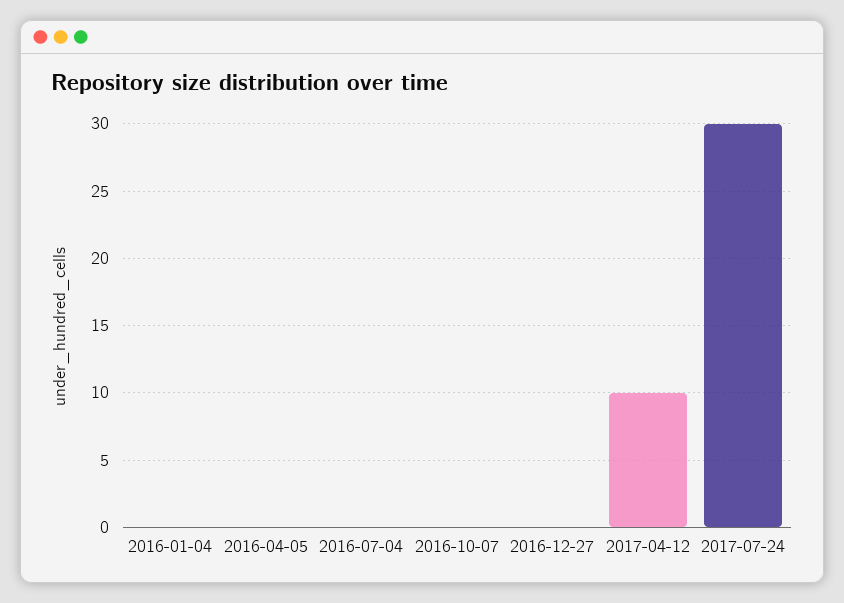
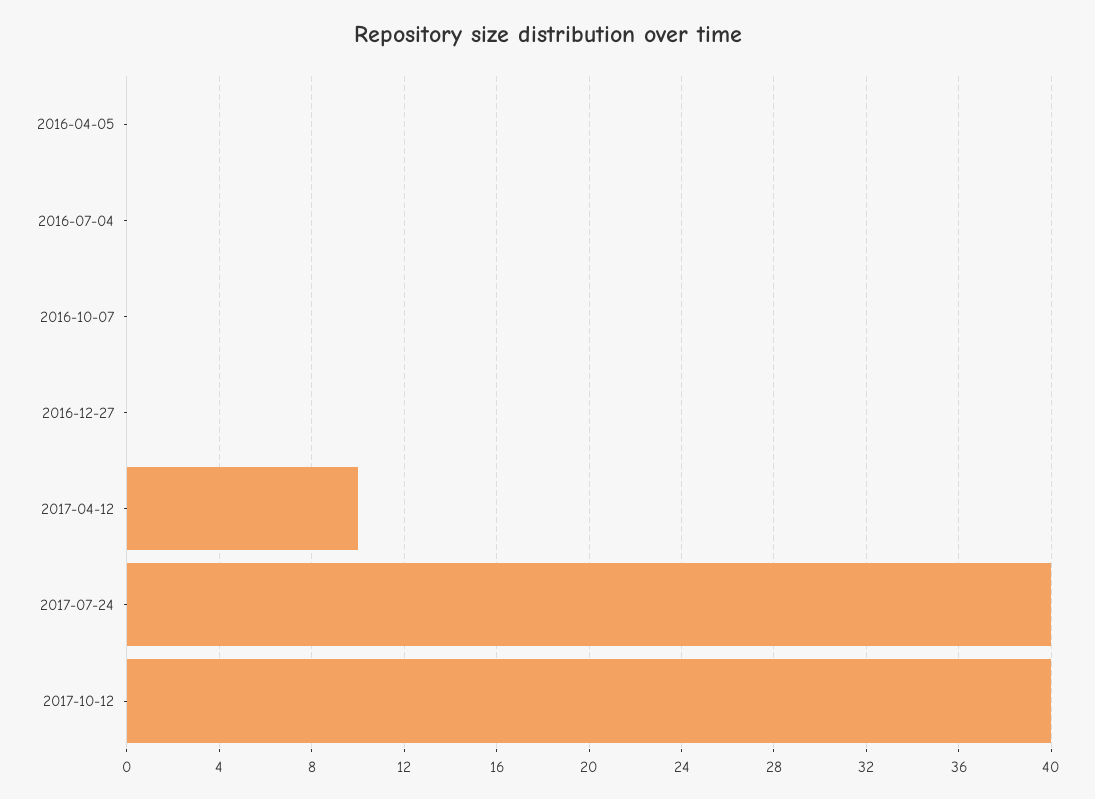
2016-01-04: 0 -> none
2017-07-24: 30 -> 40
2017-10-12: none -> 40

